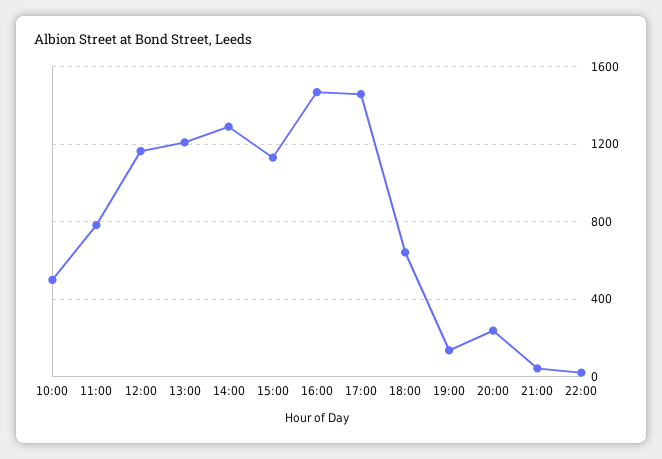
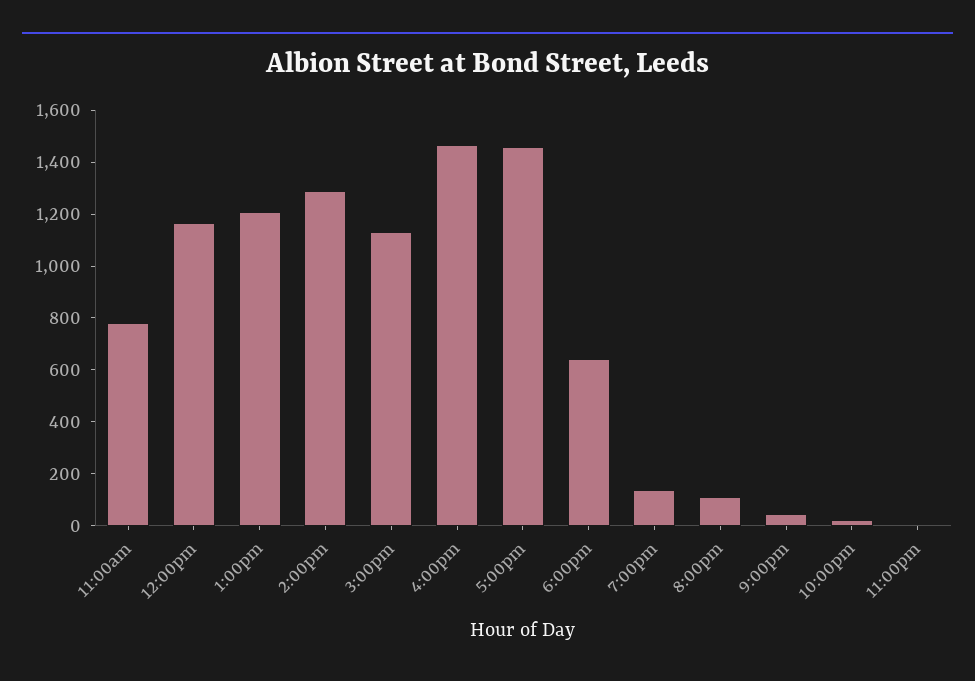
10:00: 500 -> none
20:00: 250 -> 100
11:00pm: none -> 0

